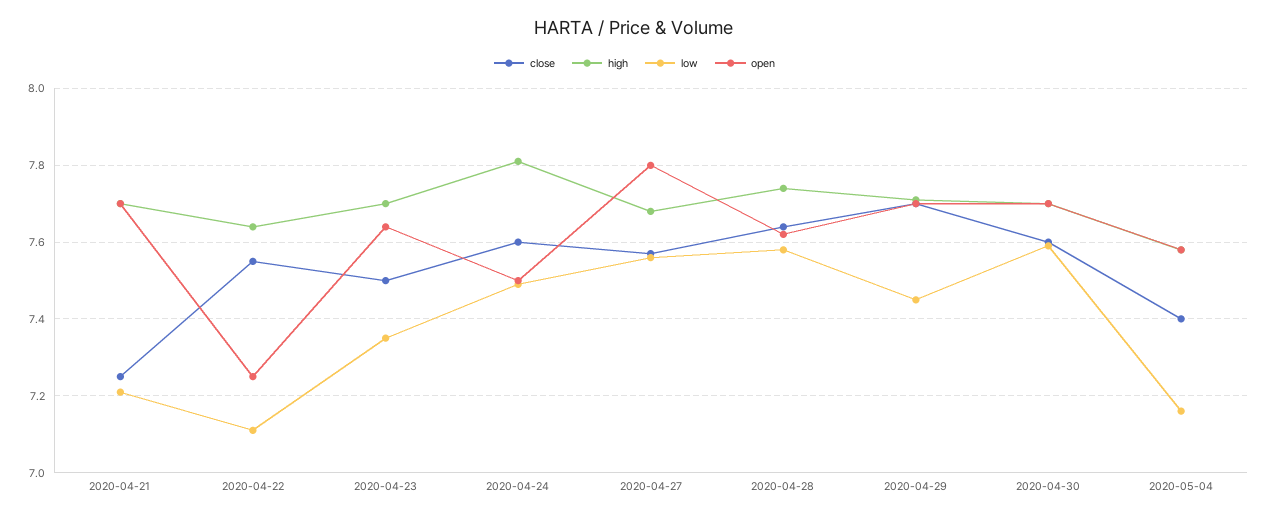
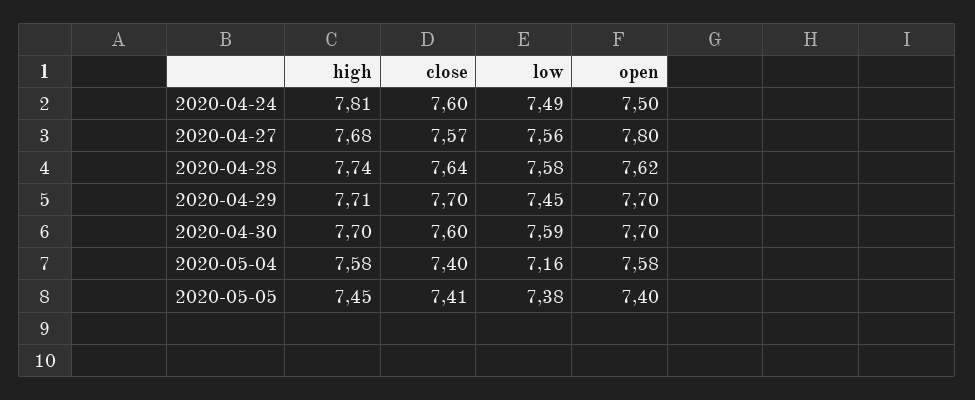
close, 2020-04-21: 7.25 -> none
high, 2020-04-21: 7.7 -> none
low, 2020-04-21: 7.2 -> none
open, 2020-04-21: 7.7 -> none
close, 2020-04-22: 7.55 -> none
high, 2020-04-22: 7.65 -> none
low, 2020-04-22: 7.1 -> none
open, 2020-04-22: 7.25 -> none
close, 2020-04-23: 7.5 -> none
high, 2020-04-23: 7.7 -> none
low, 2020-04-23: 7.35 -> none
open, 2020-04-23: 7.65 -> none
high, 2020-05-05: none -> 7.45
close, 2020-05-05: none -> 7.41
low, 2020-05-05: none -> 7.38
open, 2020-05-05: none -> 7.4

